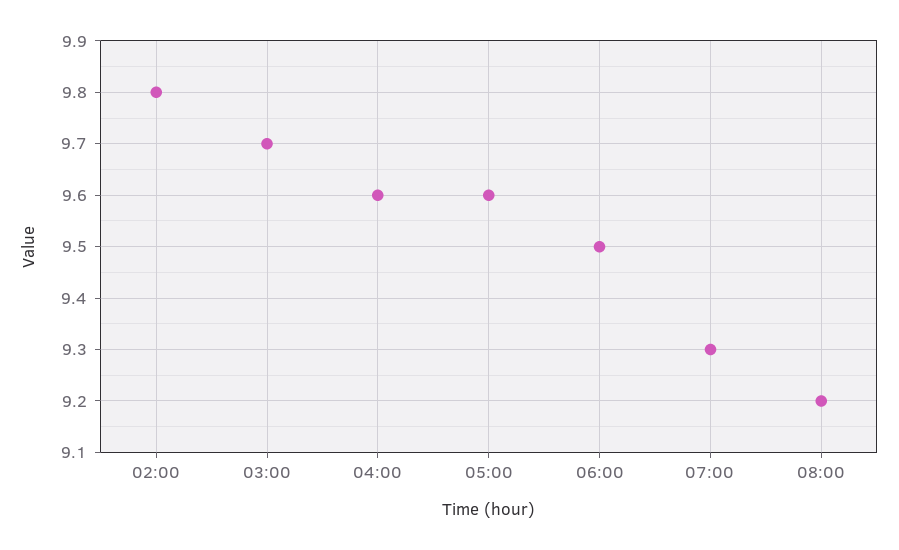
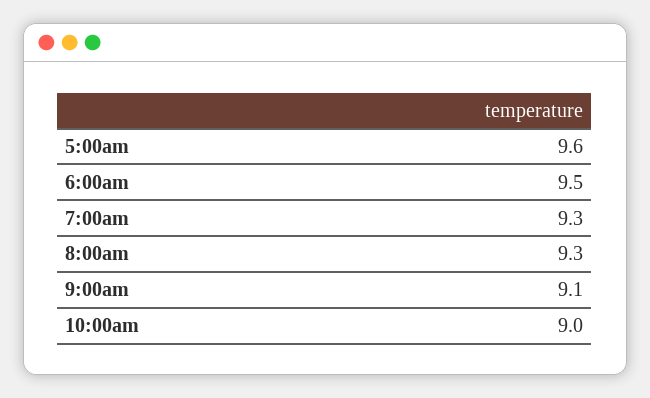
02:00: 9.8 -> none
03:00: 9.7 -> none
04:00: 9.6 -> none
08:00: 9.2 -> 9.3
9:00am: none -> 9.1
10:00am: none -> 9

